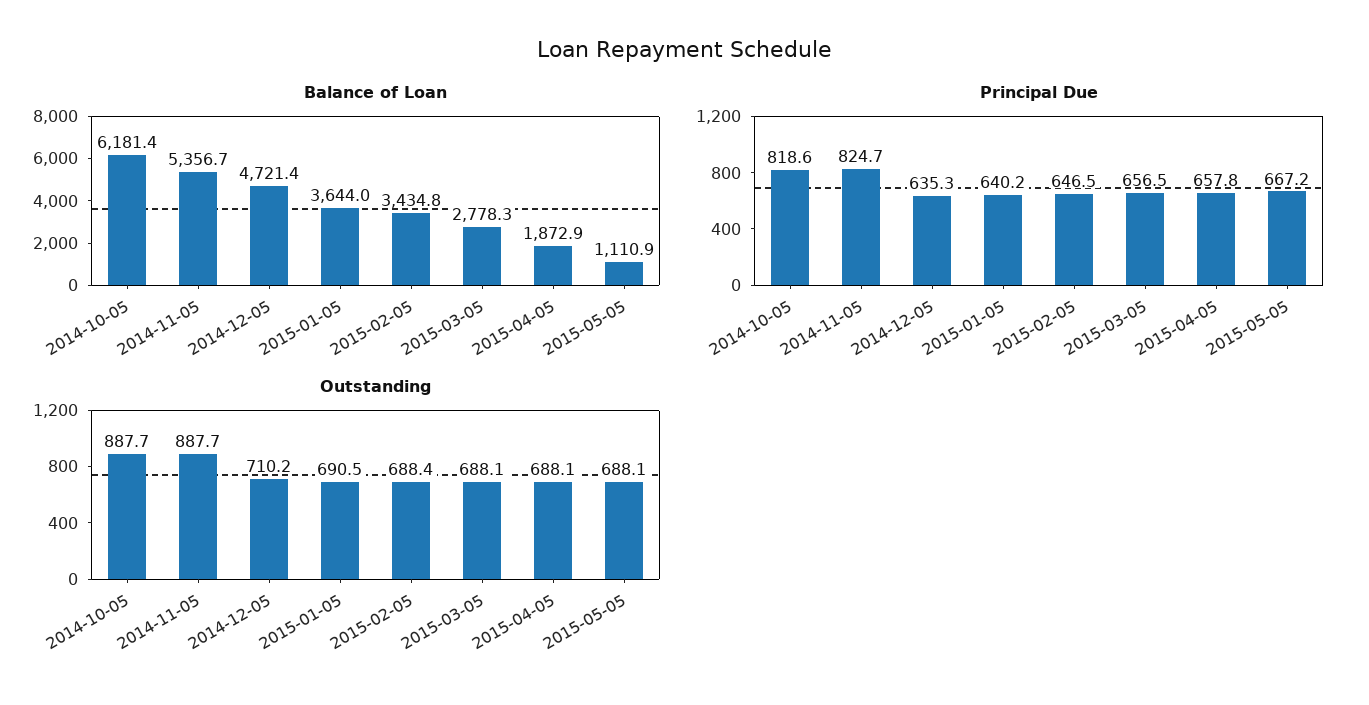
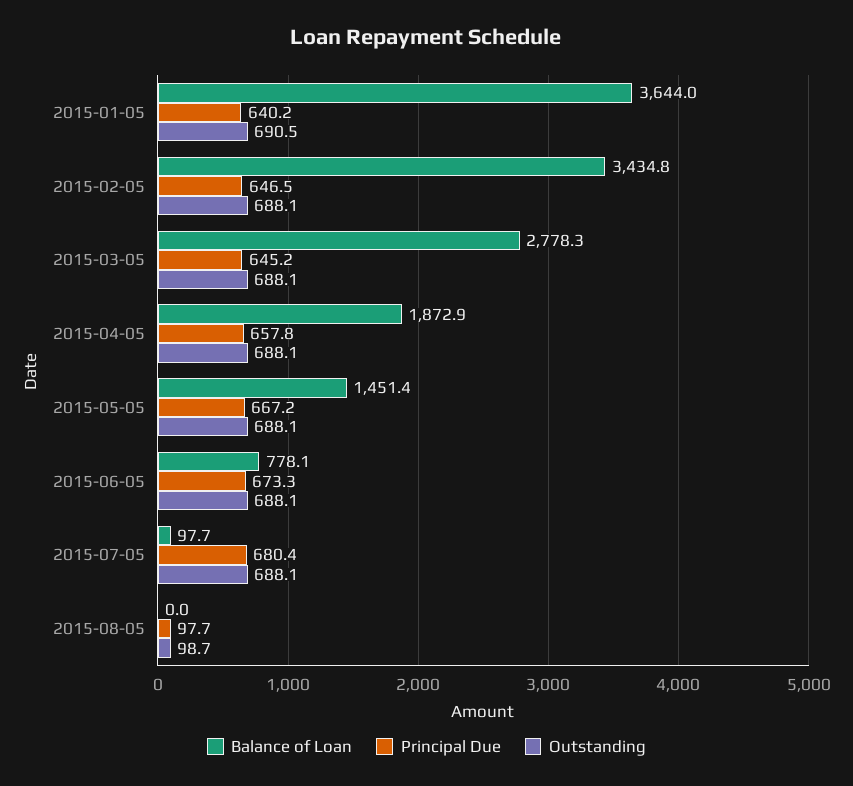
Balance of Loan, 2014-10-05: 6181.4 -> none
Balance of Loan, 2014-11-05: 5356.7 -> none
Balance of Loan, 2014-12-05: 4721.4 -> none
Balance of Loan, 2015-05-05: 1110.9 -> 1451.4
Principal Due, 2014-10-05: 818.6 -> none
Principal Due, 2014-11-05: 824.7 -> none
Principal Due, 2014-12-05: 635.3 -> none
Principal Due, 2015-03-05: 656.5 -> 645.2
Outstanding, 2014-10-05: 887.7 -> none
Outstanding, 2014-11-05: 887.7 -> none
Outstanding, 2014-12-05: 710.2 -> none
Outstanding, 2015-02-05: 688.4 -> 688.1
Balance of Loan, 2015-06-05: none -> 778.1
Principal Due, 2015-06-05: none -> 673.3
Outstanding, 2015-06-05: none -> 688.1
Balance of Loan, 2015-07-05: none -> 97.7
Principal Due, 2015-07-05: none -> 680.4
Outstanding, 2015-07-05: none -> 688.1
Balance of Loan, 2015-08-05: none -> 0
Principal Due, 2015-08-05: none -> 97.7
Outstanding, 2015-08-05: none -> 98.7

